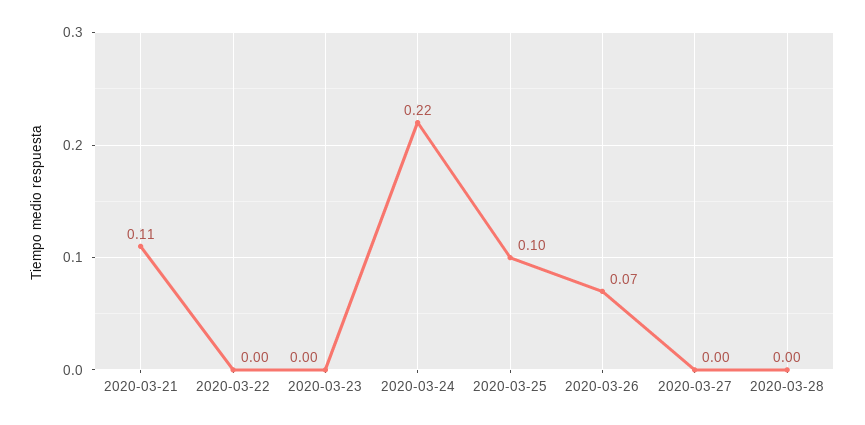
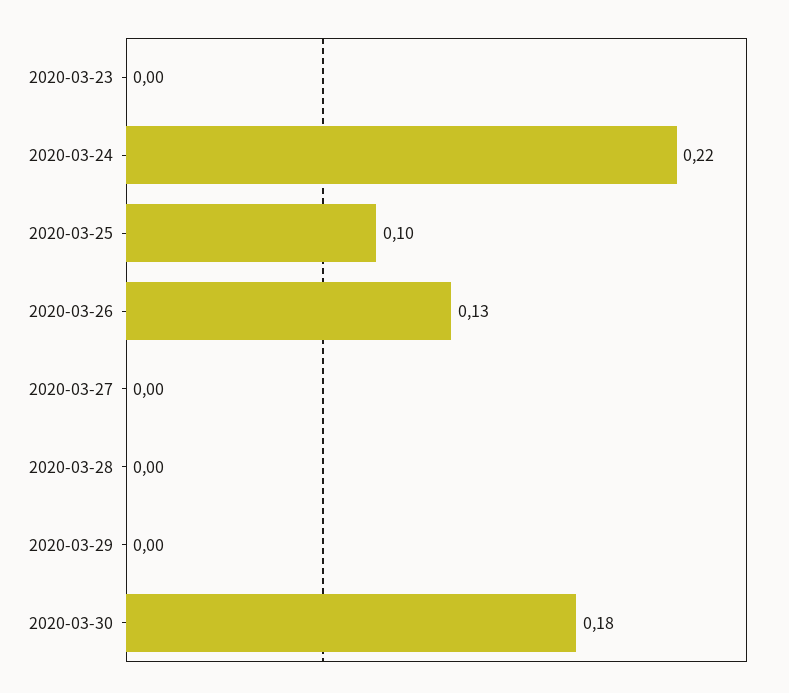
2020-03-21: 0.11 -> none
2020-03-22: 0 -> none
2020-03-26: 0.07 -> 0.13
2020-03-29: none -> 0
2020-03-30: none -> 0.18

